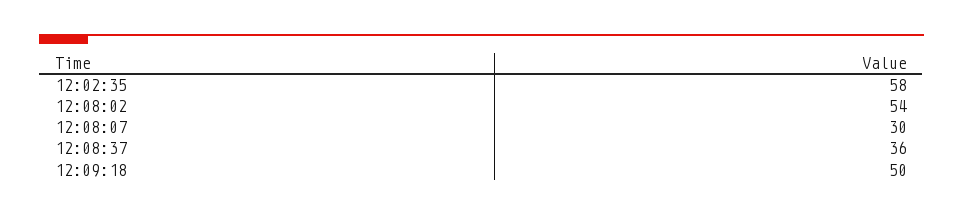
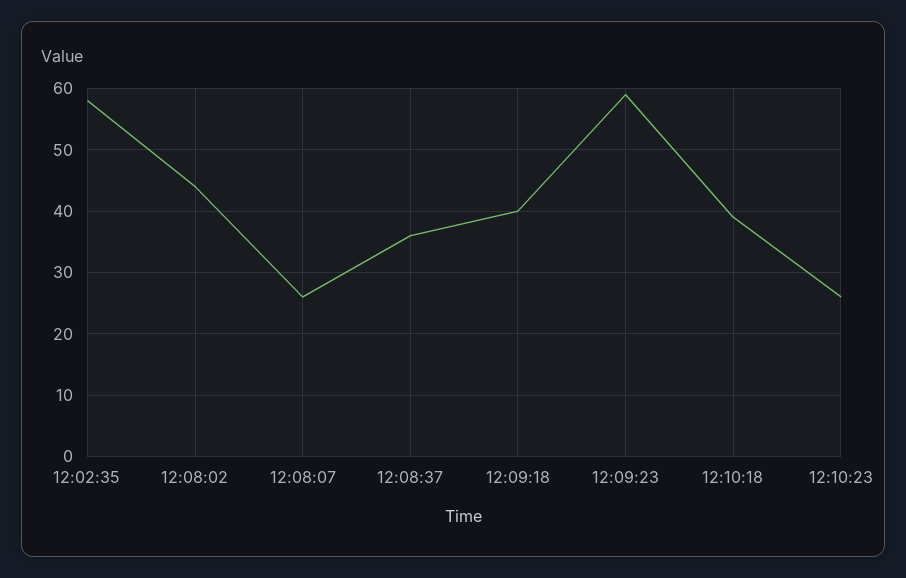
12:08:02: 54 -> 44
12:08:07: 30 -> 26
12:09:18: 50 -> 40
12:09:23: none -> 59
12:10:18: none -> 39
12:10:23: none -> 26

